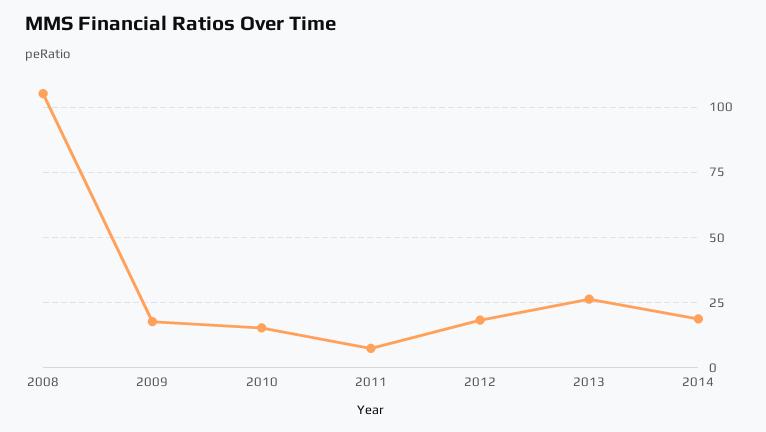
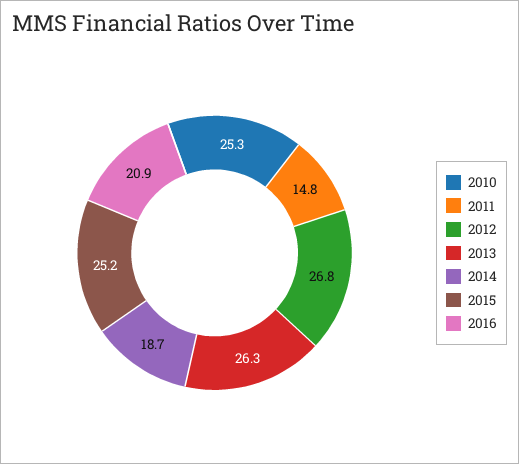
2008: 105 -> none
2009: 17.5 -> none
2010: 15 -> 25.3
2011: 7.5 -> 14.8
2012: 17.5 -> 26.8
2015: none -> 25.2
2016: none -> 20.9

